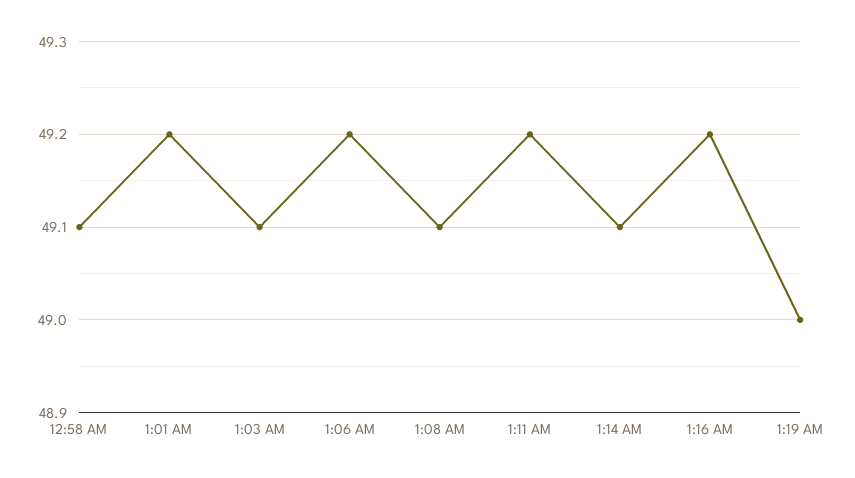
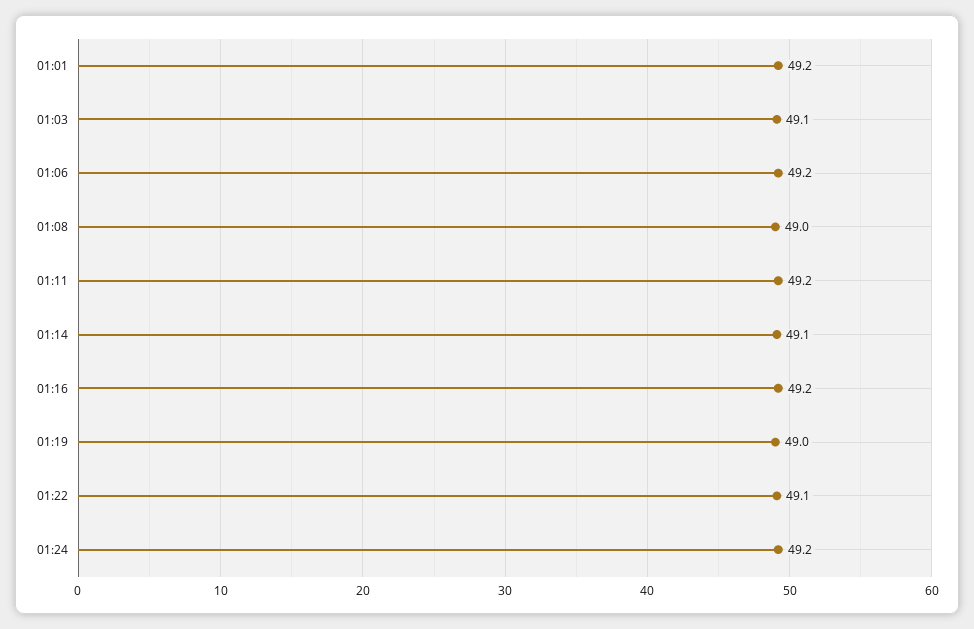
12:58 AM: 49.1 -> none
1:08 AM: 49.1 -> 49
01:22: none -> 49.1
01:24: none -> 49.2

